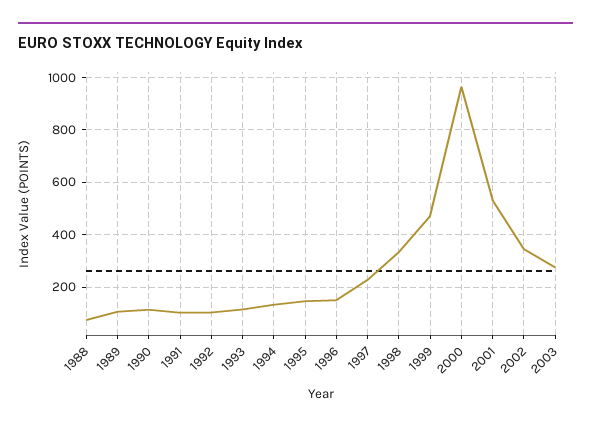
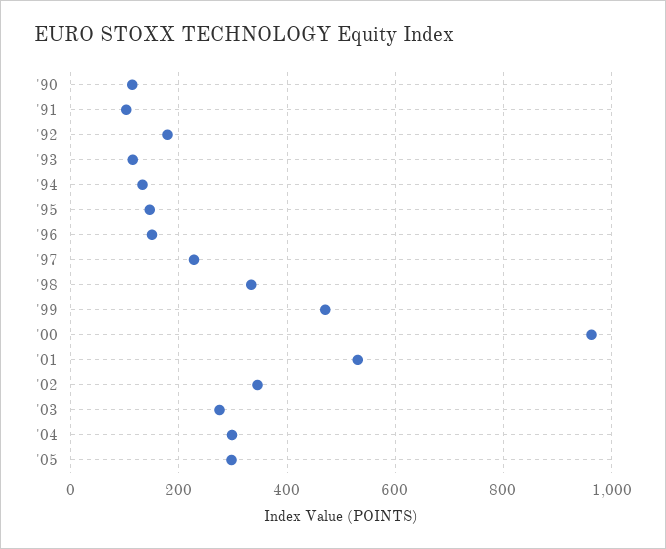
1988: 75 -> none
1989: 100 -> none
1992: 100 -> 180
'04: none -> 300
'05: none -> 300

